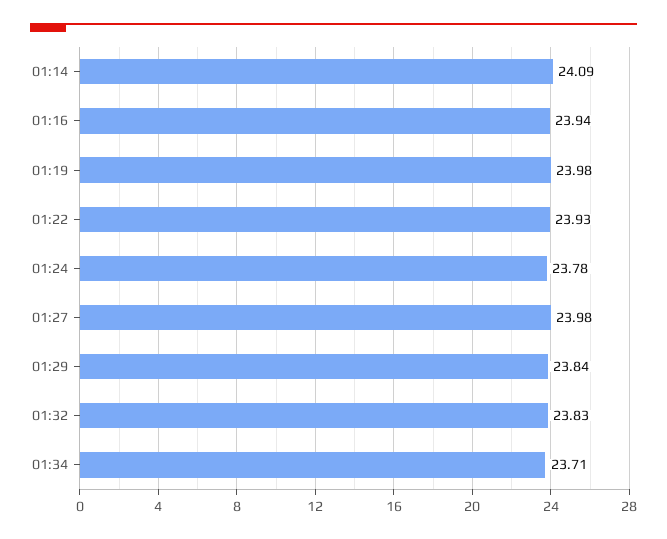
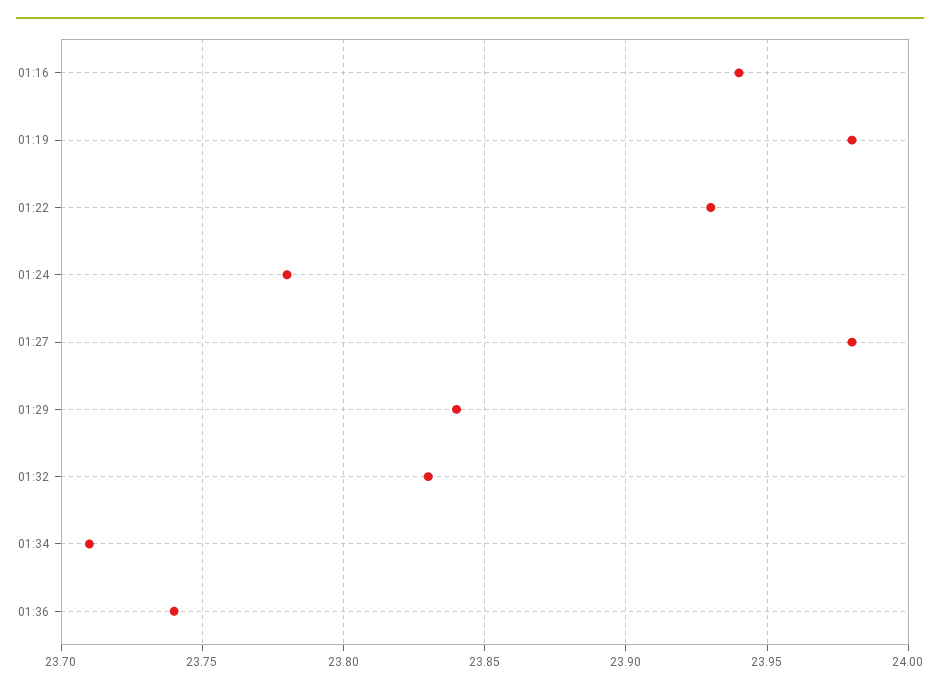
01:14: 24.09 -> none
01:36: none -> 23.74

